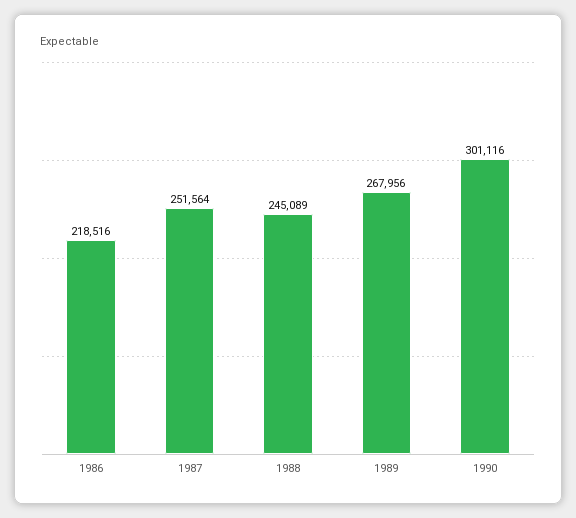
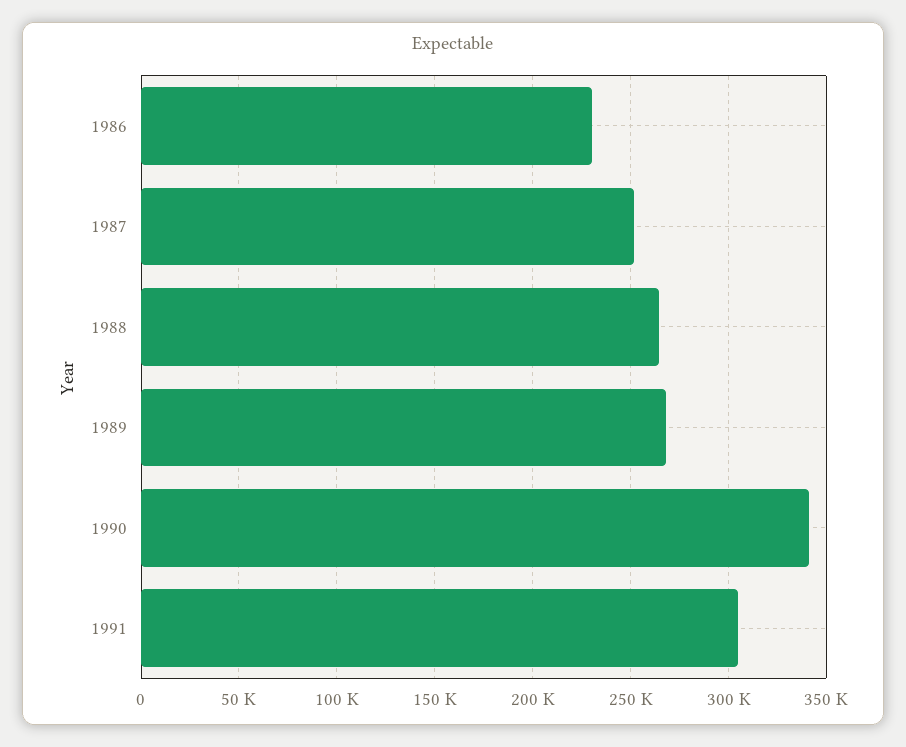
1986: 218516 -> 230000
1988: 245089 -> 265000
1990: 301116 -> 340000
1991: none -> 305000

